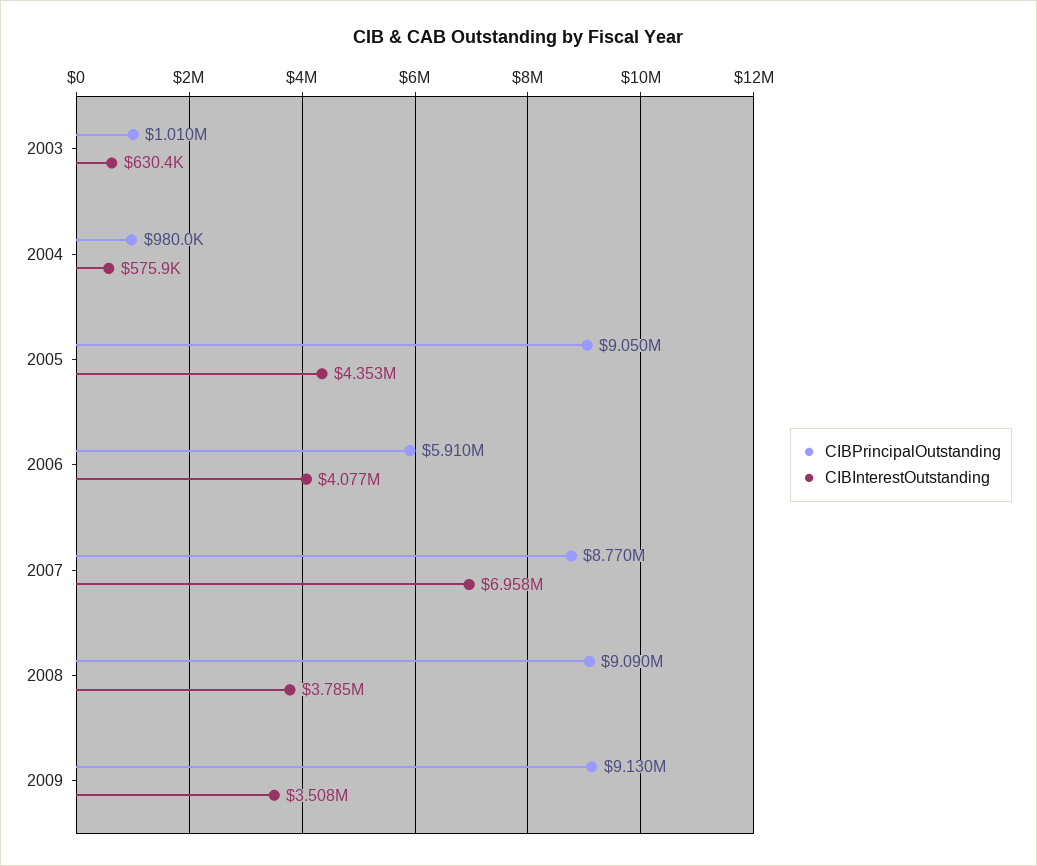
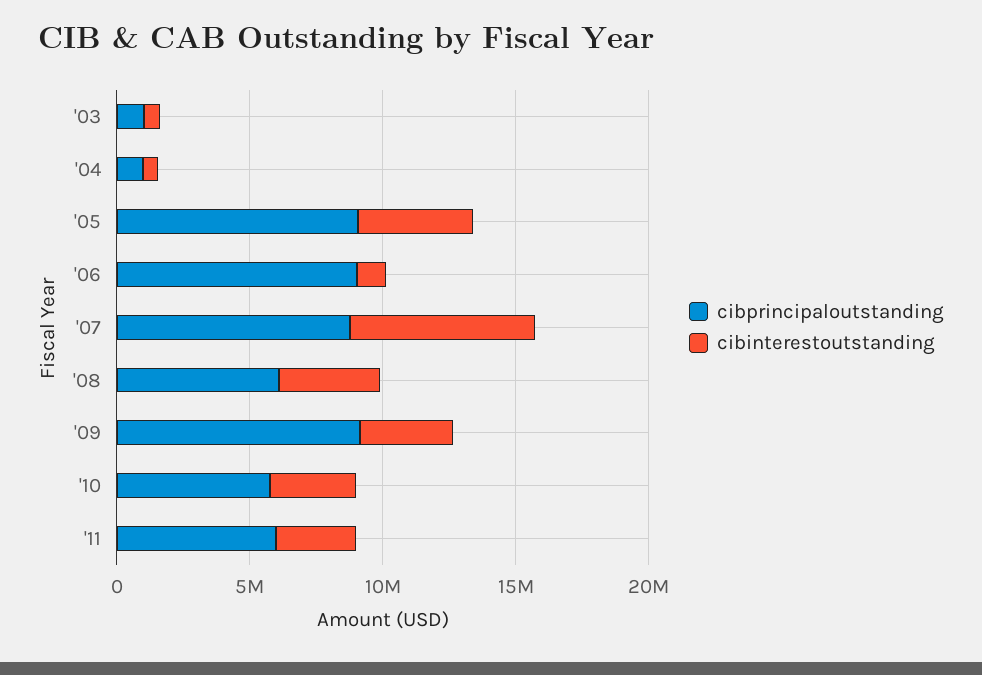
CIBPrincipalOutstanding, 2006: 5910000 -> 9000000
CIBInterestOutstanding, 2006: 4077000 -> 1000000
CIBPrincipalOutstanding, 2008: 9090000 -> 6000000
CIBPrincipalOutstanding, '10: none -> 6000000
CIBInterestOutstanding, '10: none -> 3000000
CIBPrincipalOutstanding, '11: none -> 6000000
CIBInterestOutstanding, '11: none -> 3000000

